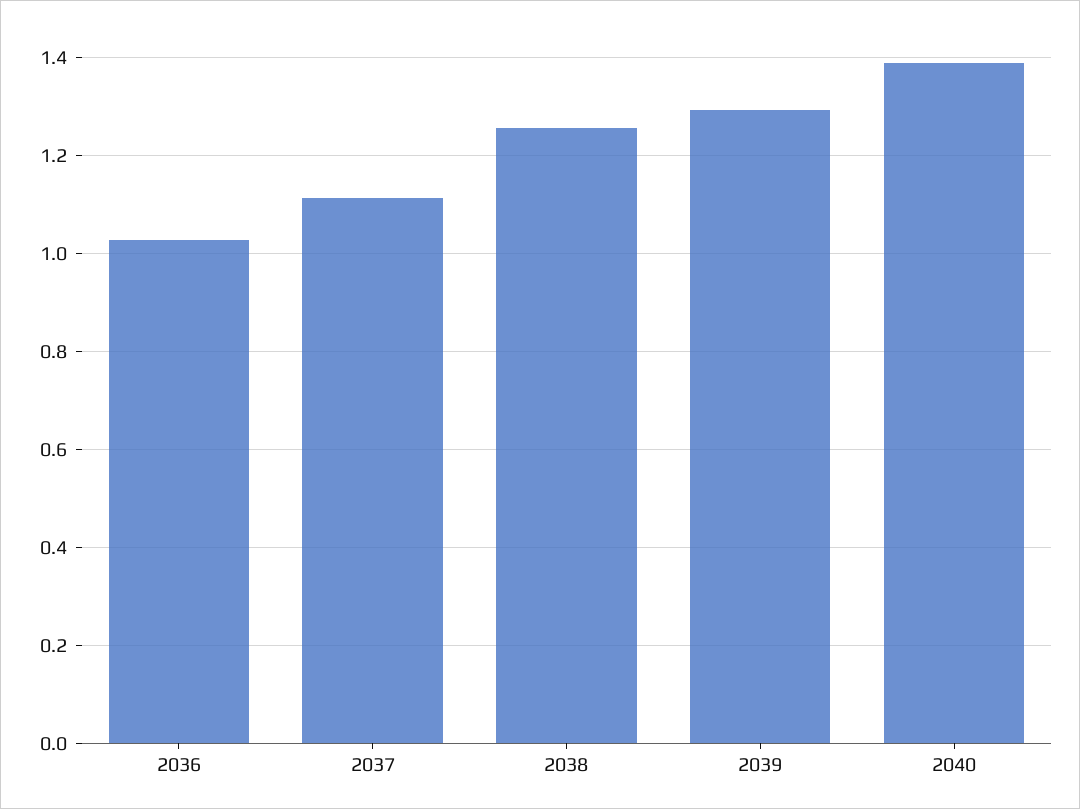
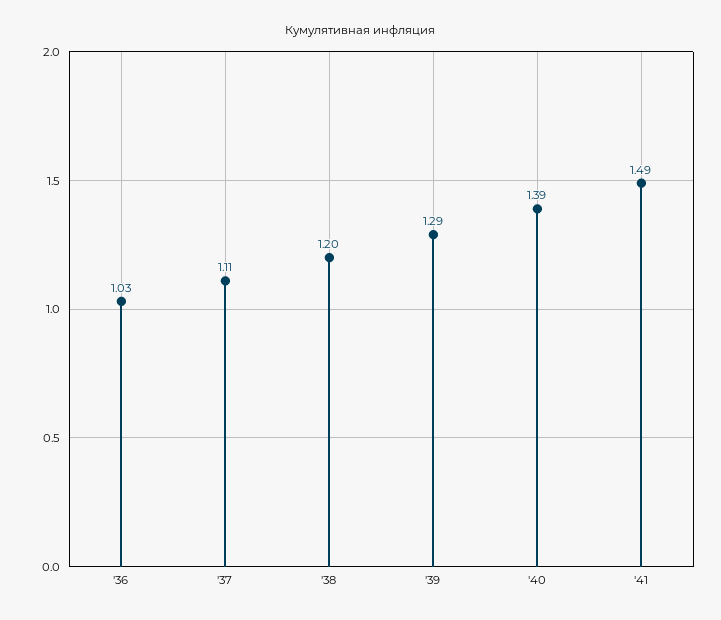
2038: 1.26 -> 1.2
'41: none -> 1.49

